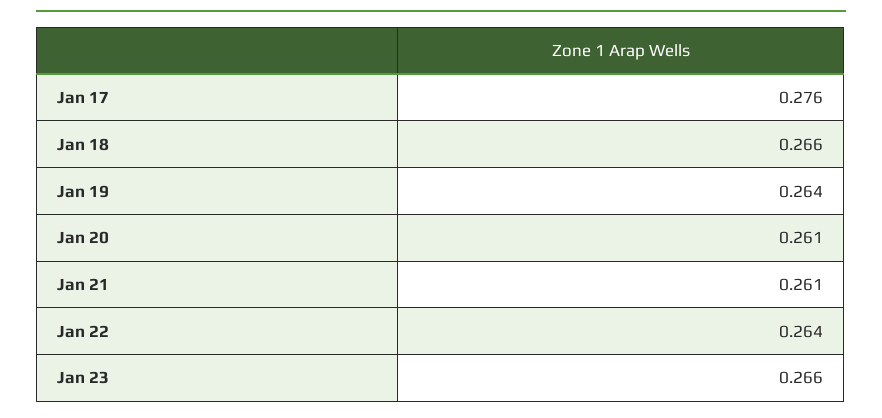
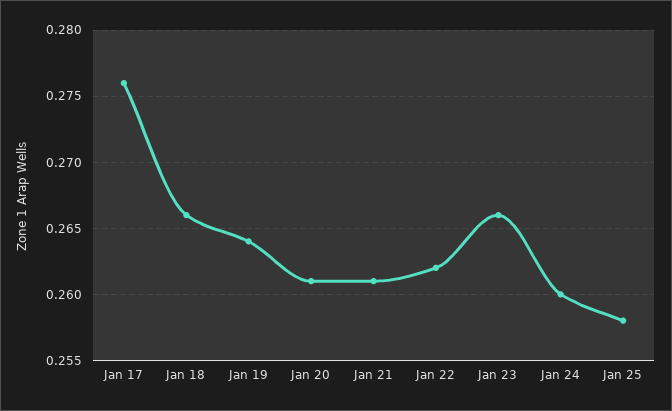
Jan 22: 0.264 -> 0.262
Jan 24: none -> 0.26
Jan 25: none -> 0.258

